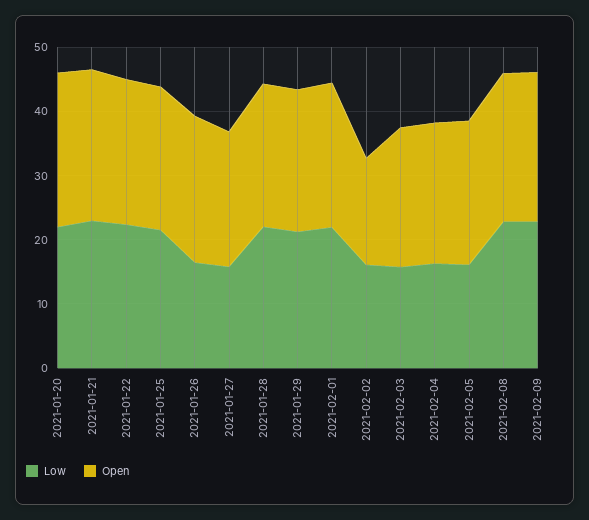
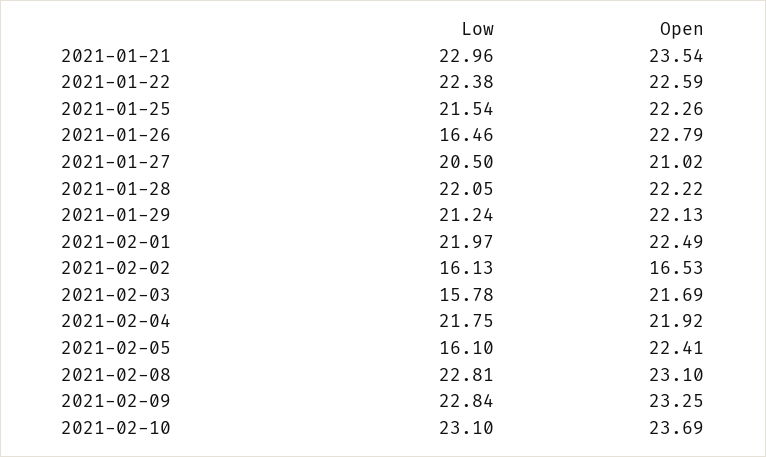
Low, 2021-01-20: 22 -> none
Open, 2021-01-20: 24 -> none
Low, 2021-01-27: 16 -> 20.5
Low, 2021-02-04: 16 -> 21.75
Low, 2021-02-10: none -> 23.1
Open, 2021-02-10: none -> 23.69

